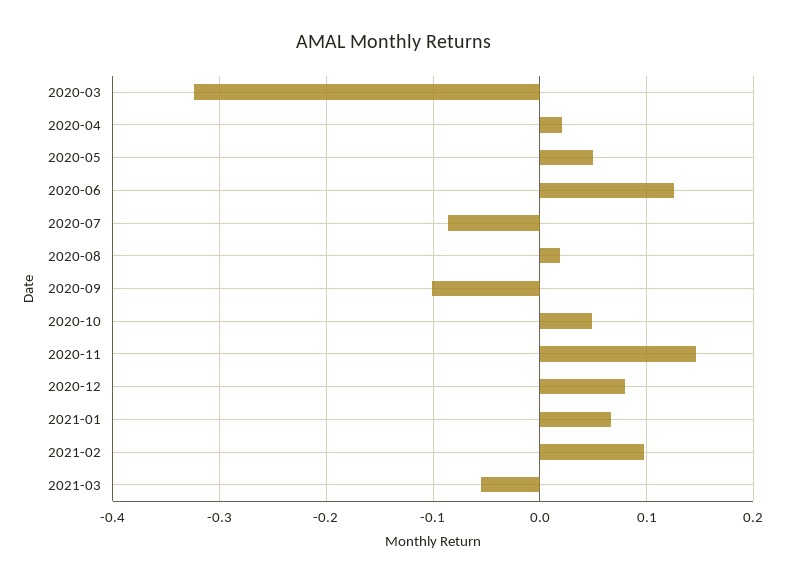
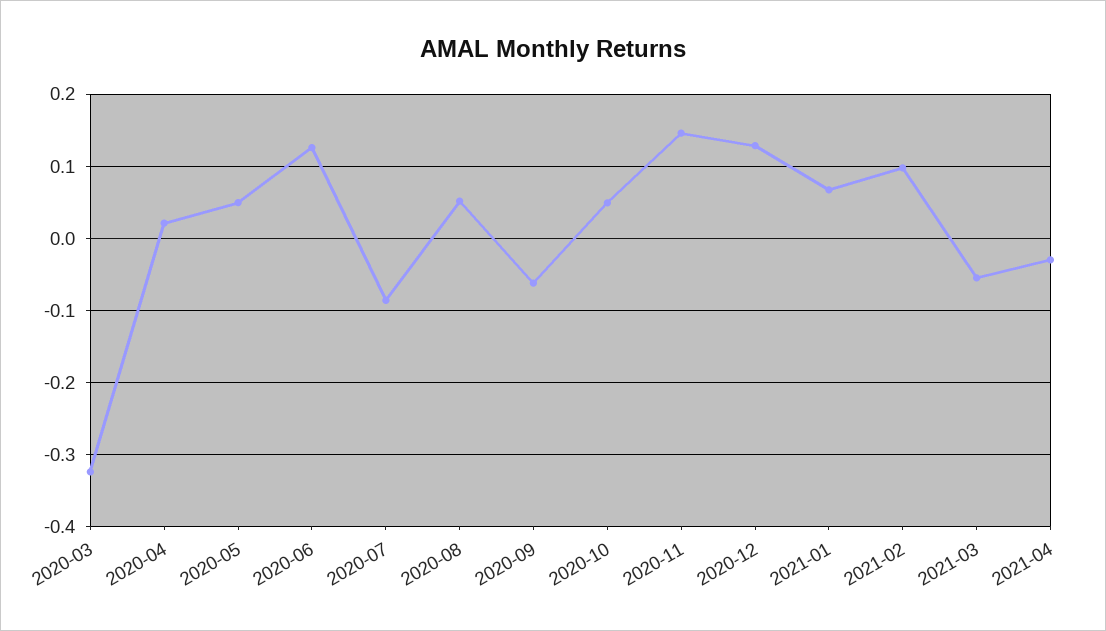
2020-08: 0.02 -> 0.05
2020-09: -0.1 -> -0.06
2020-12: 0.08 -> 0.13
2021-04: none -> -0.03

